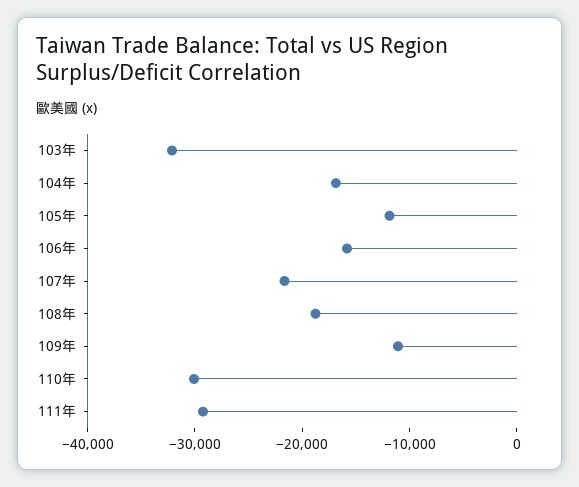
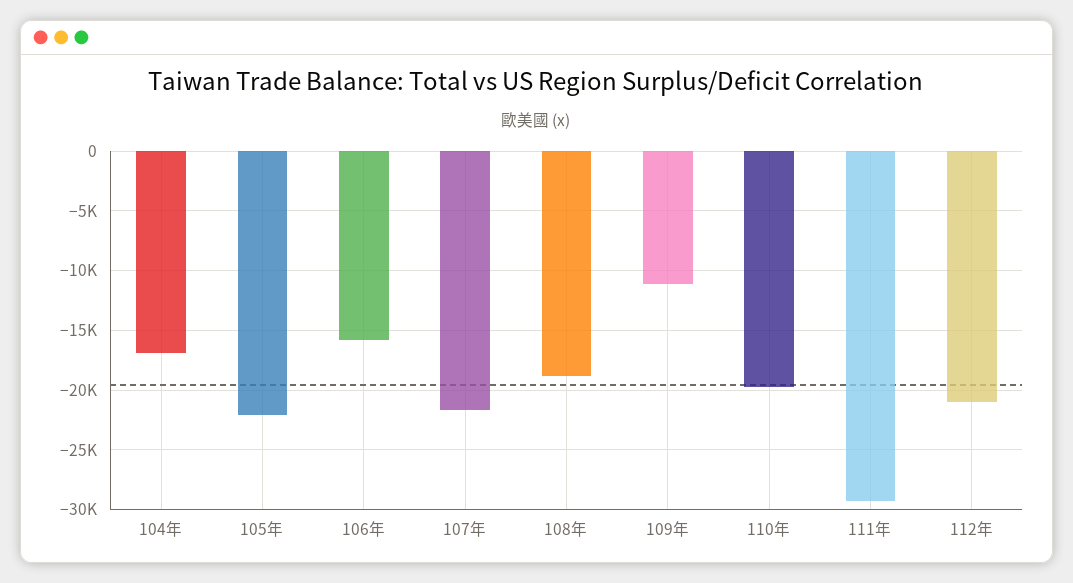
103年: -32000 -> none
105年: -12000 -> -22000
110年: -30000 -> -20000
112年: none -> -21000

